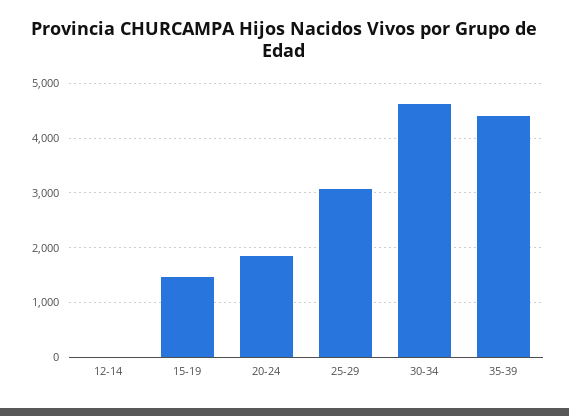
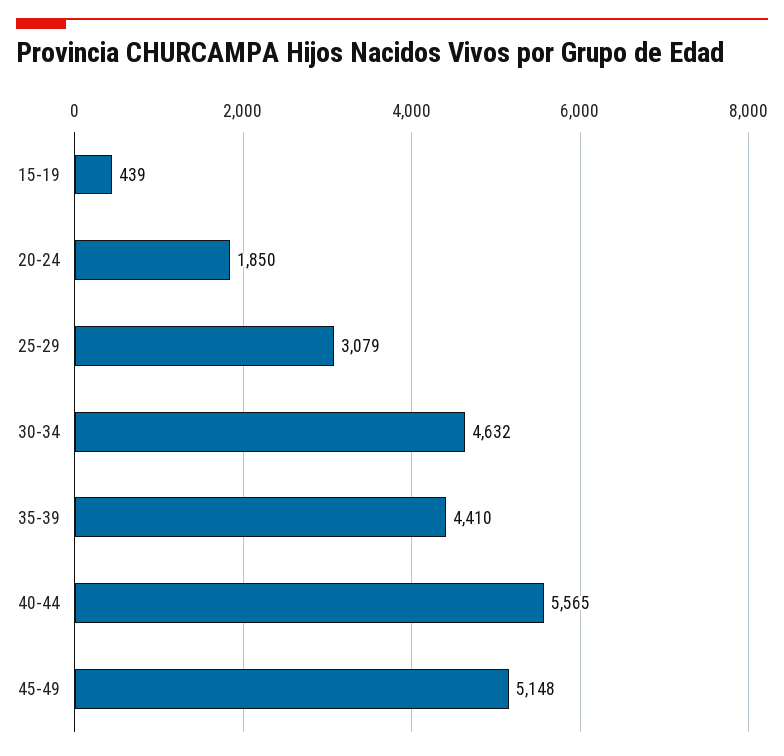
12-14: 0 -> none
15-19: 1400 -> 439
40-44: none -> 5565
45-49: none -> 5148

